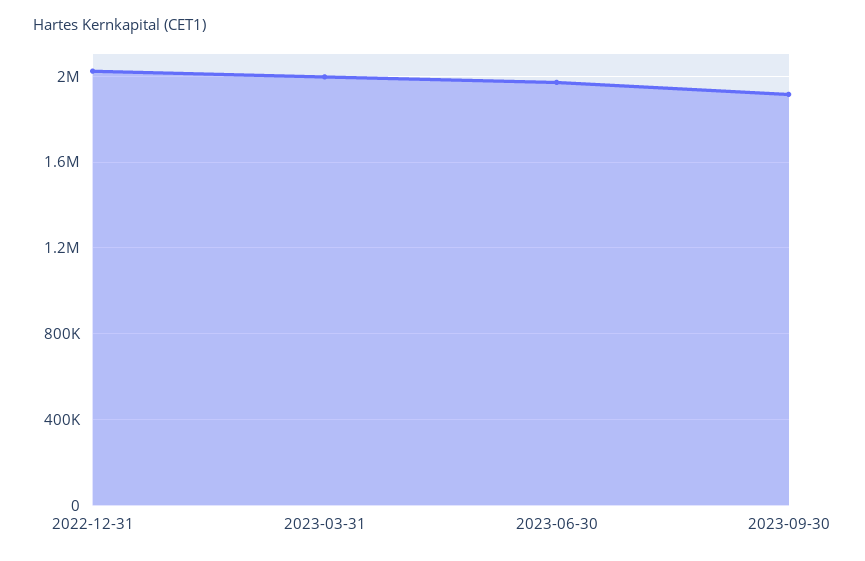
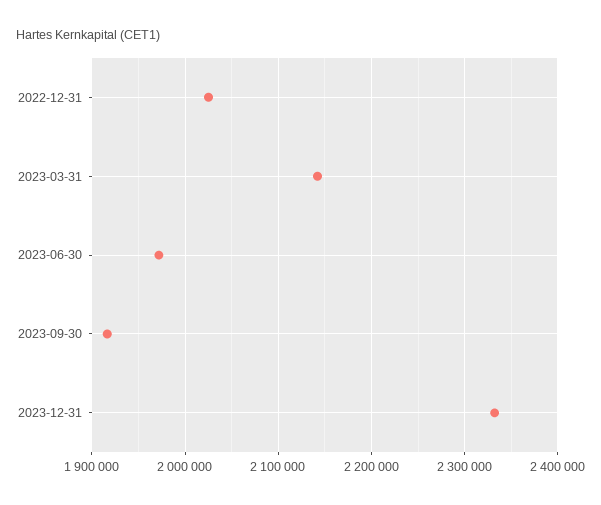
2023-03-31: 2000000 -> 2140000
2023-12-31: none -> 2330000

